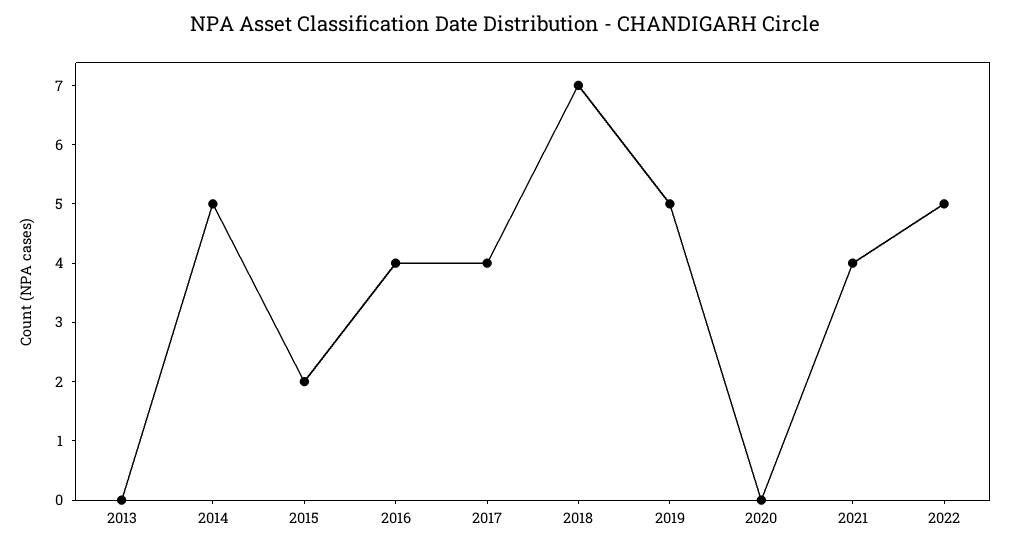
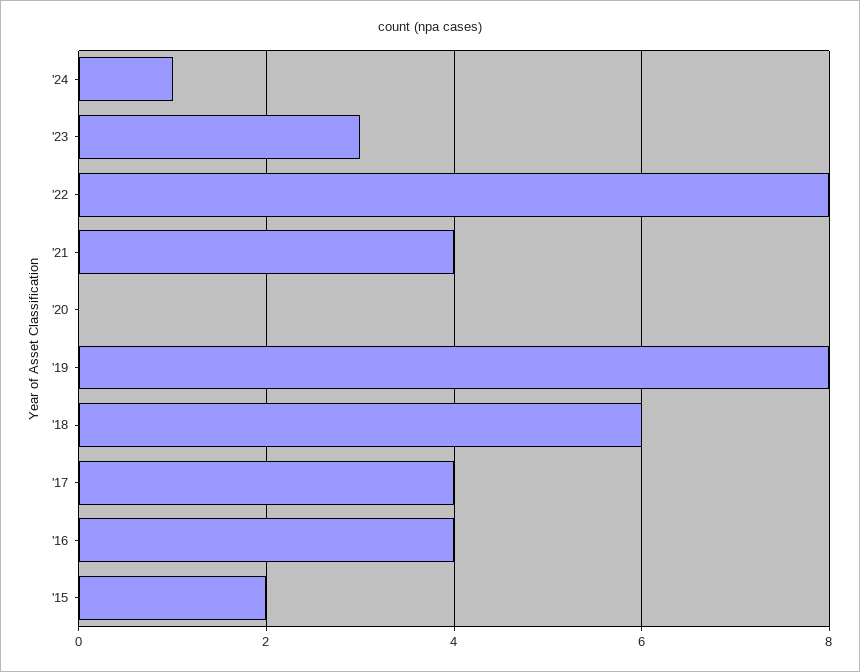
2013: 0 -> none
2014: 5 -> none
2018: 7 -> 6
2019: 5 -> 8
2022: 5 -> 8
'24: none -> 1
'23: none -> 3

